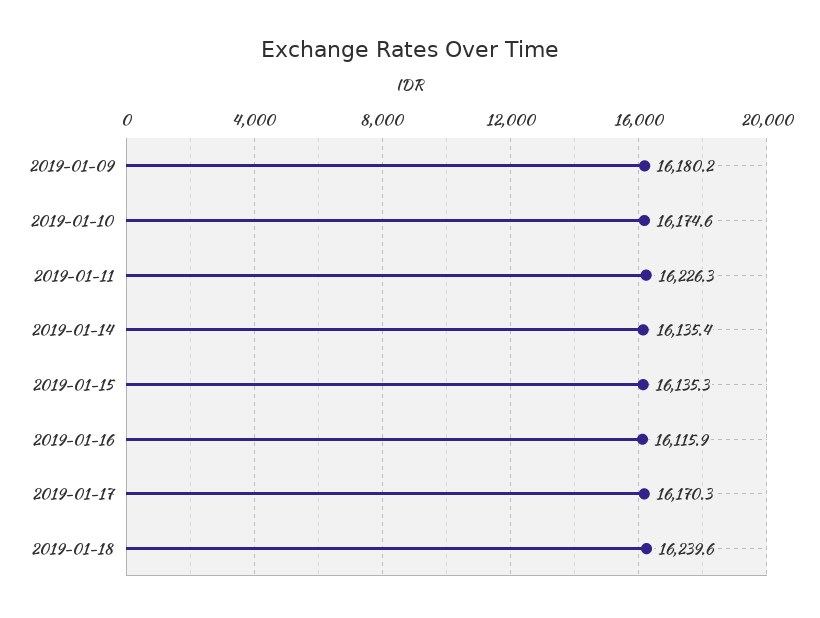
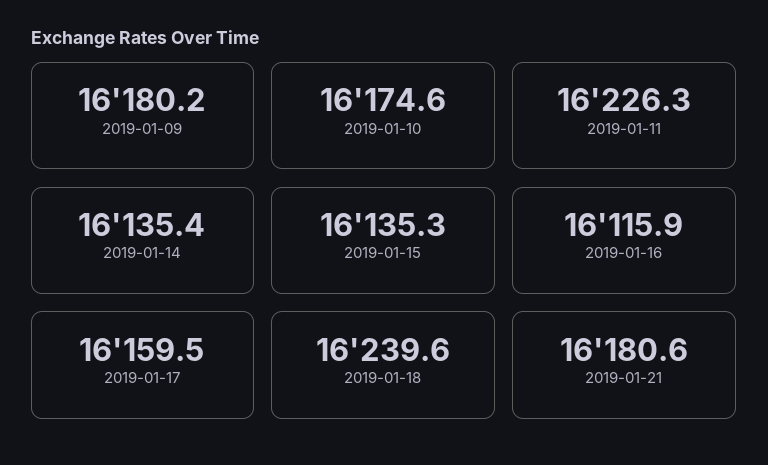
2019-01-17: 16170.3 -> 16159.5
2019-01-21: none -> 16180.6

